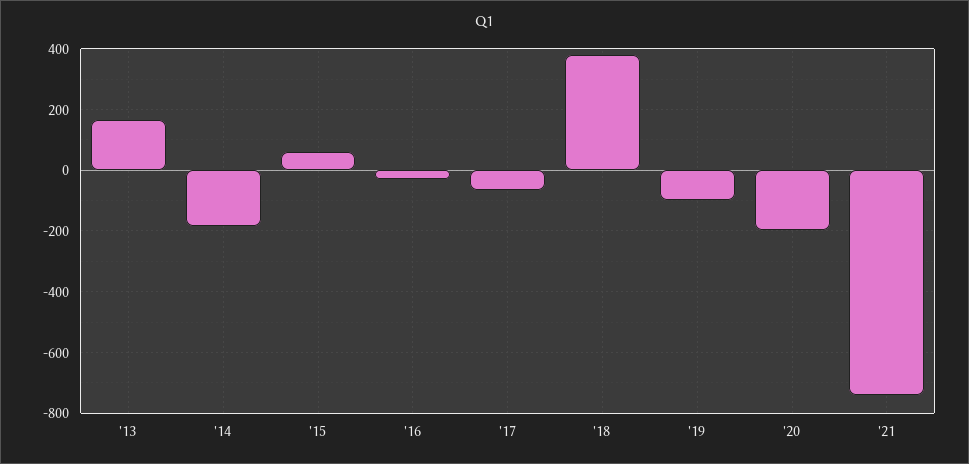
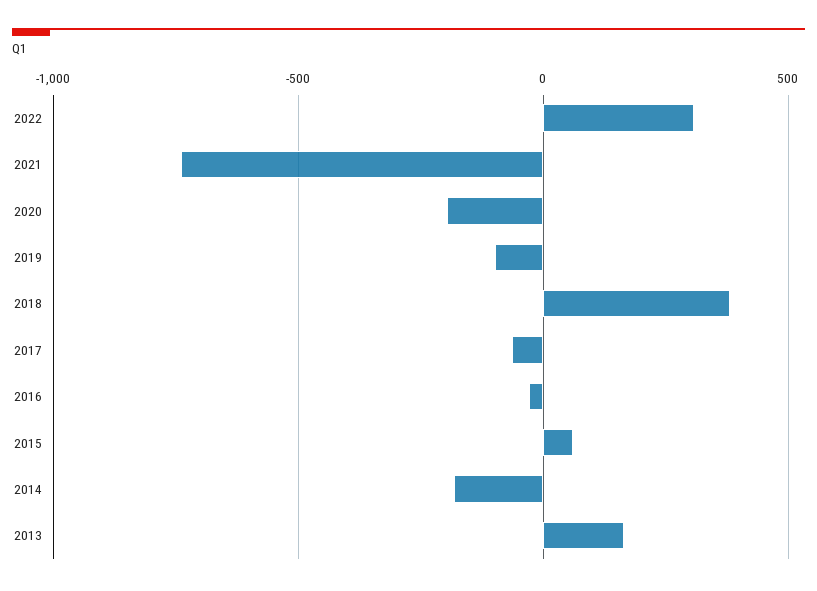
2022: none -> 300

